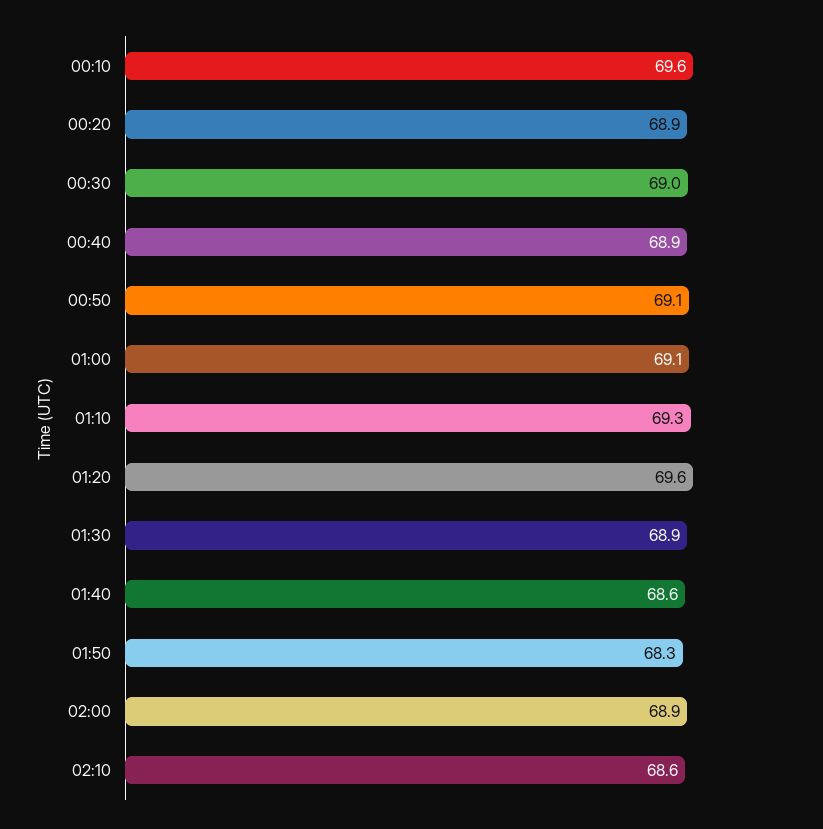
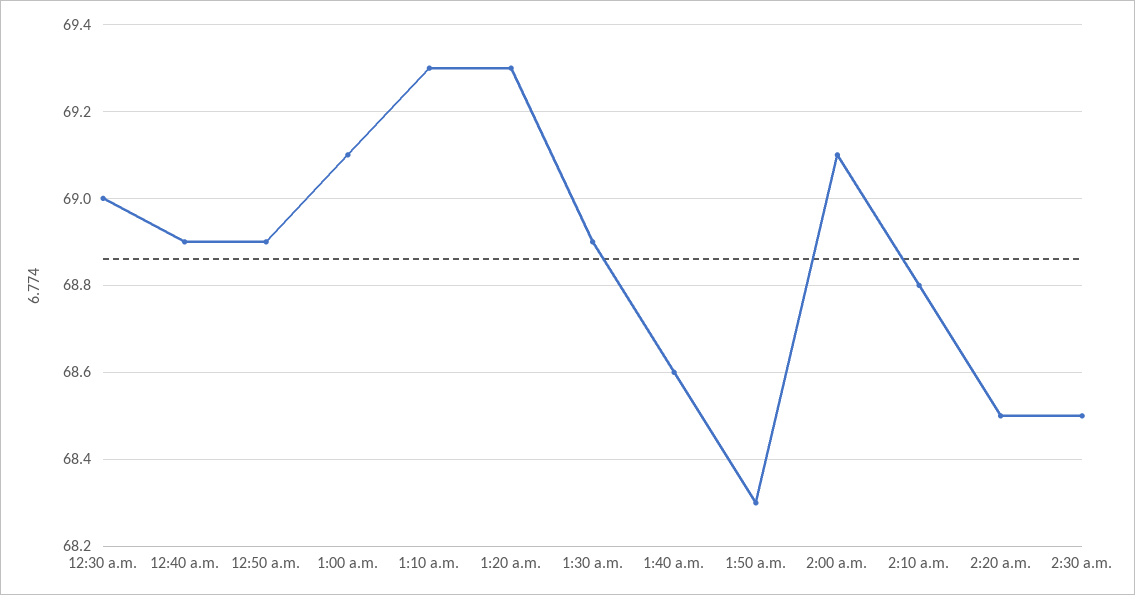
00:10: 69.6 -> none
00:20: 68.9 -> none
00:50: 69.1 -> 68.9
01:20: 69.6 -> 69.3
02:00: 68.9 -> 69.1
02:10: 68.6 -> 68.8
2:20 a.m.: none -> 68.5
2:30 a.m.: none -> 68.5

